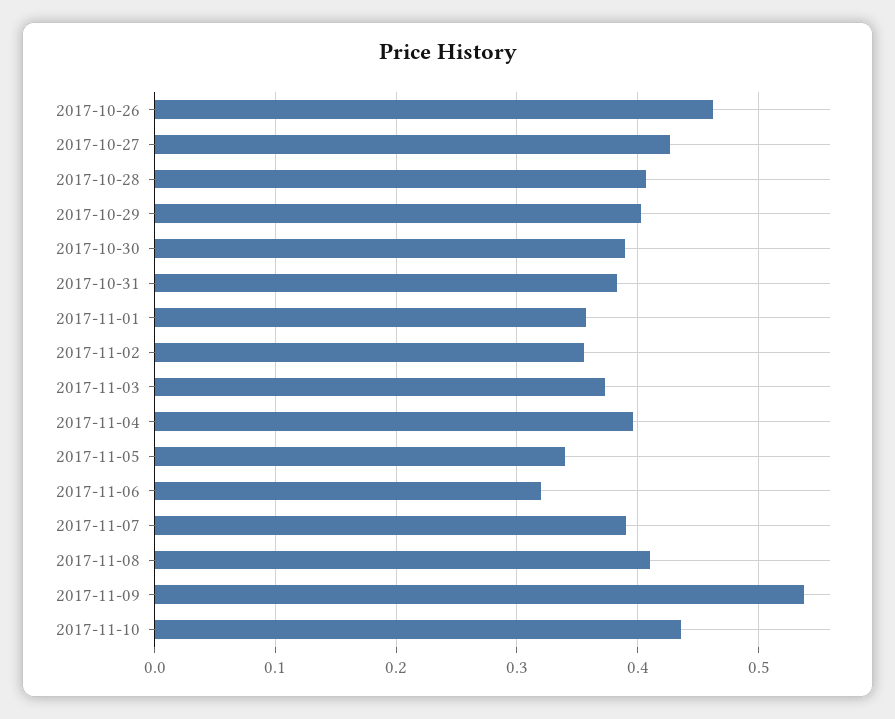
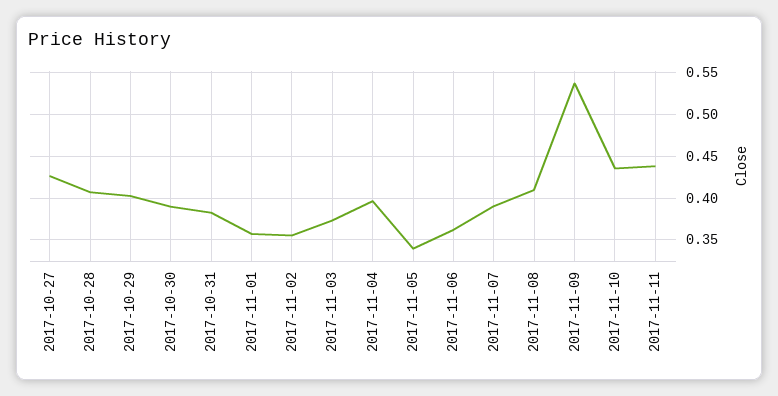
2017-10-26: 0.46 -> none
2017-11-06: 0.32 -> 0.36
2017-11-11: none -> 0.44

